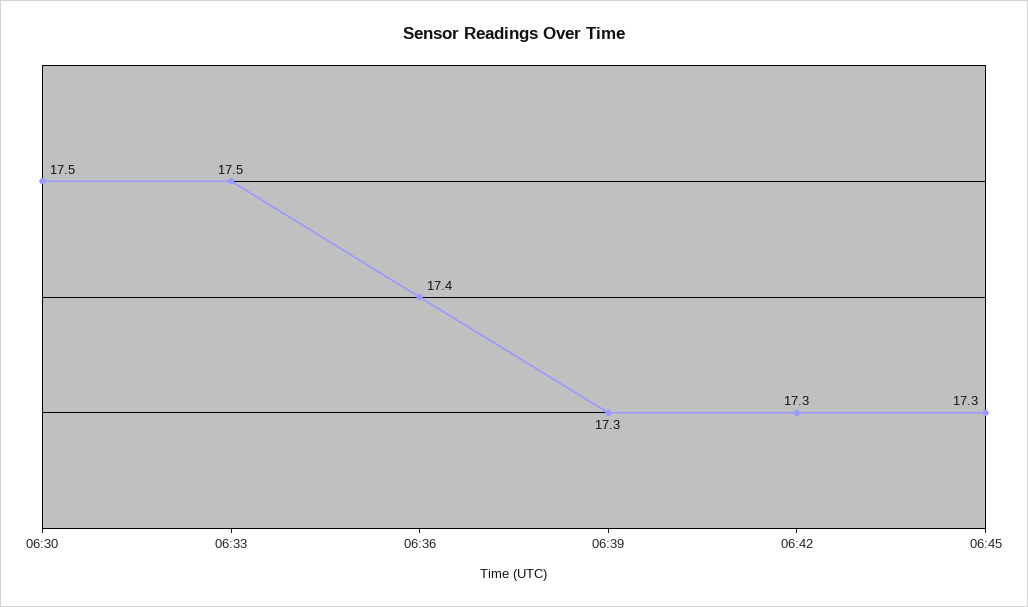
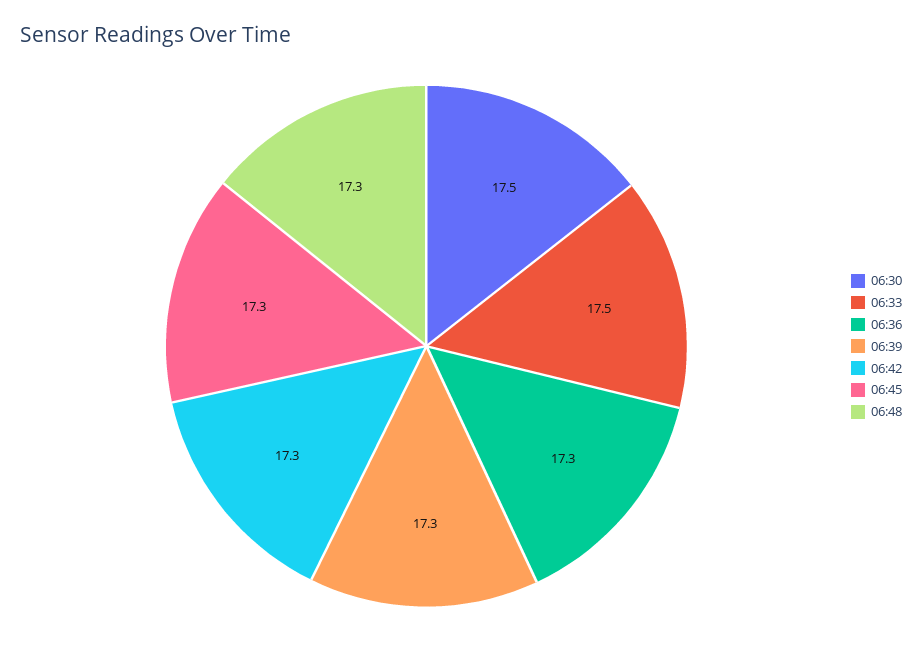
06:36: 17.4 -> 17.3
06:48: none -> 17.3

